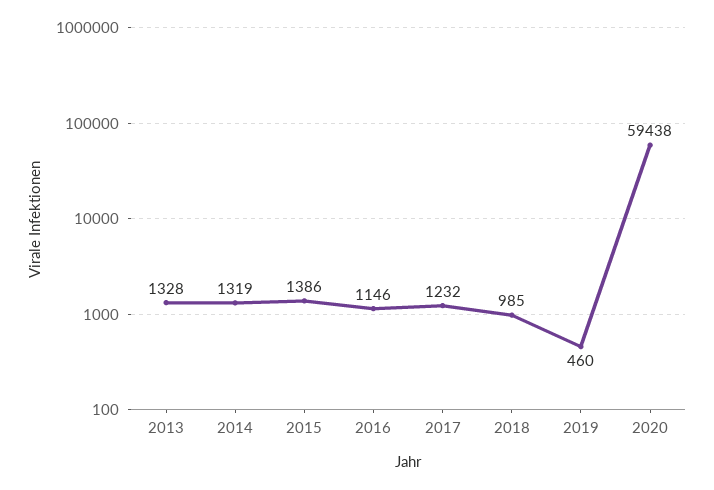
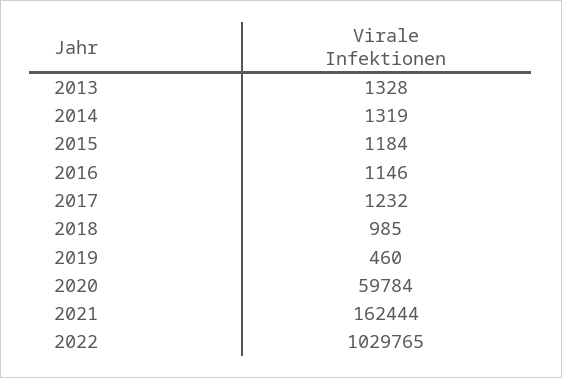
2015: 1386 -> 1184
2020: 59438 -> 59784
2021: none -> 162444
2022: none -> 1029765

